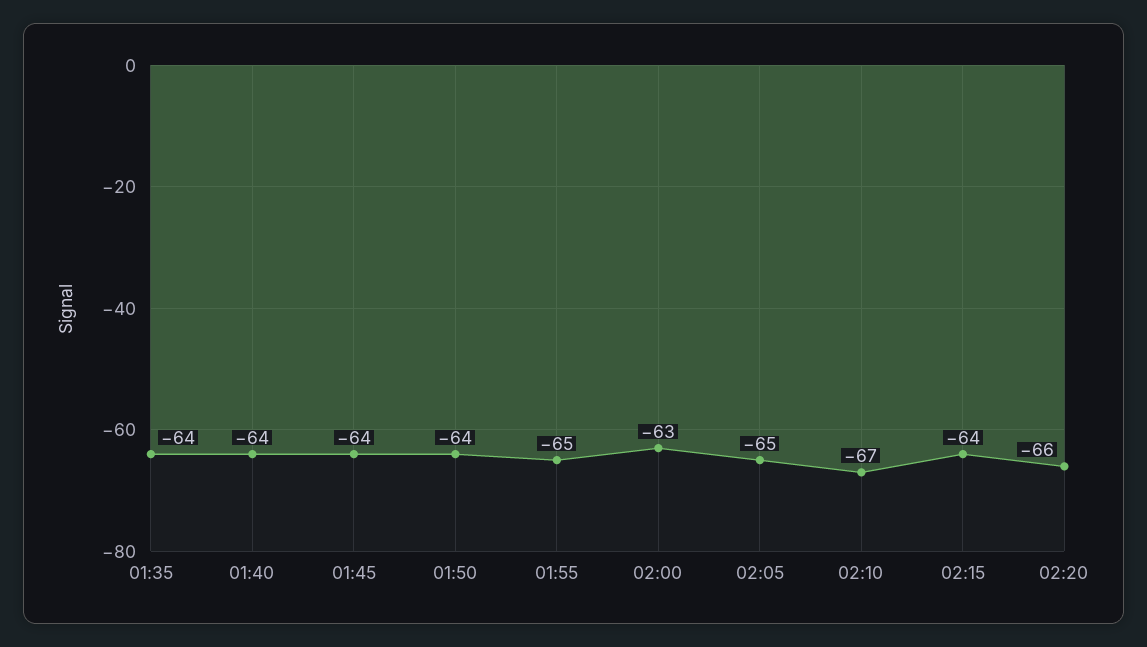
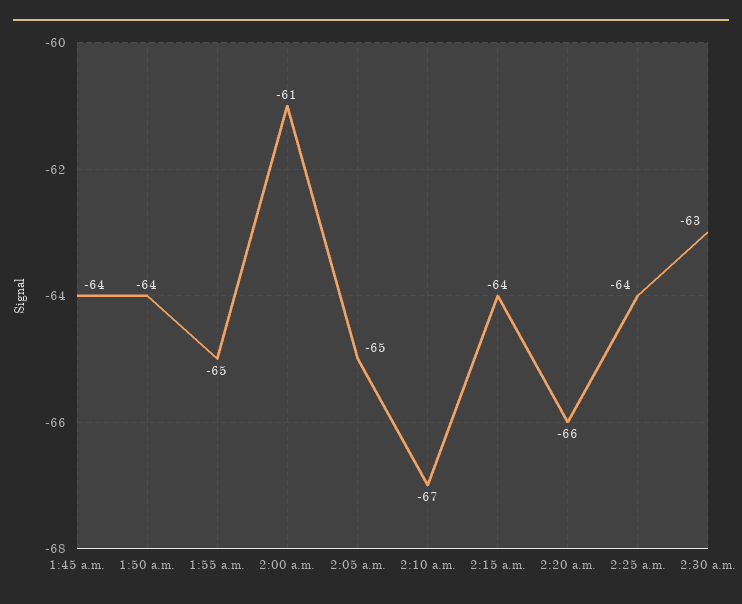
01:35: -64 -> none
01:40: -64 -> none
02:00: -63 -> -61
2:25 a.m.: none -> -64
2:30 a.m.: none -> -63

